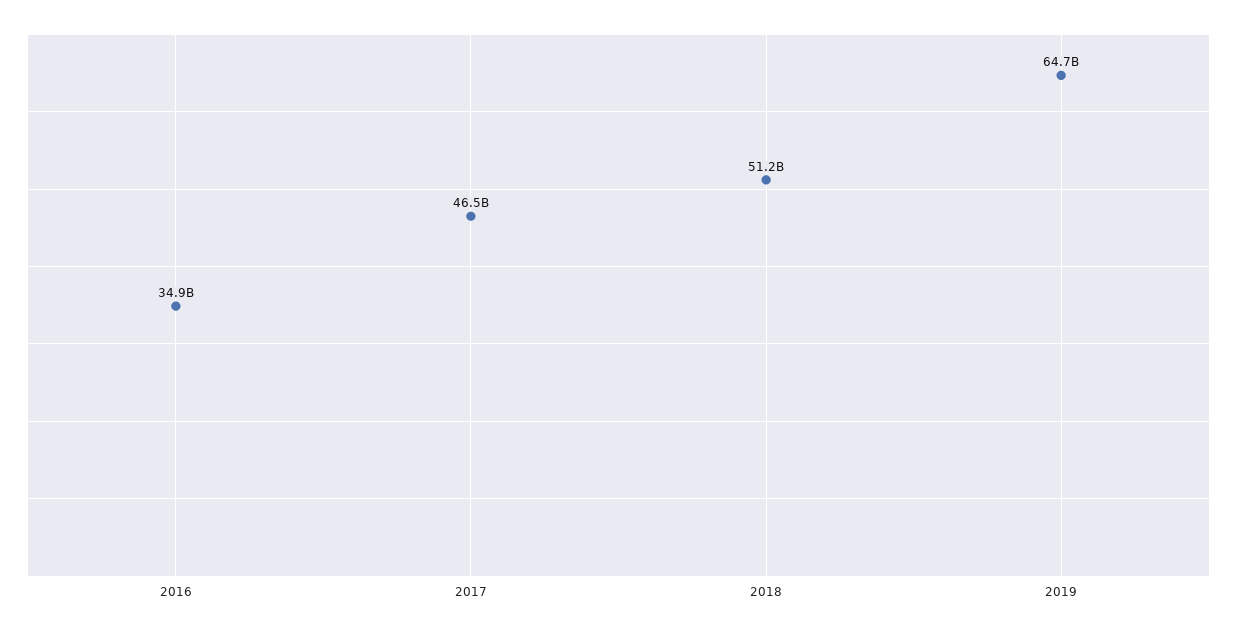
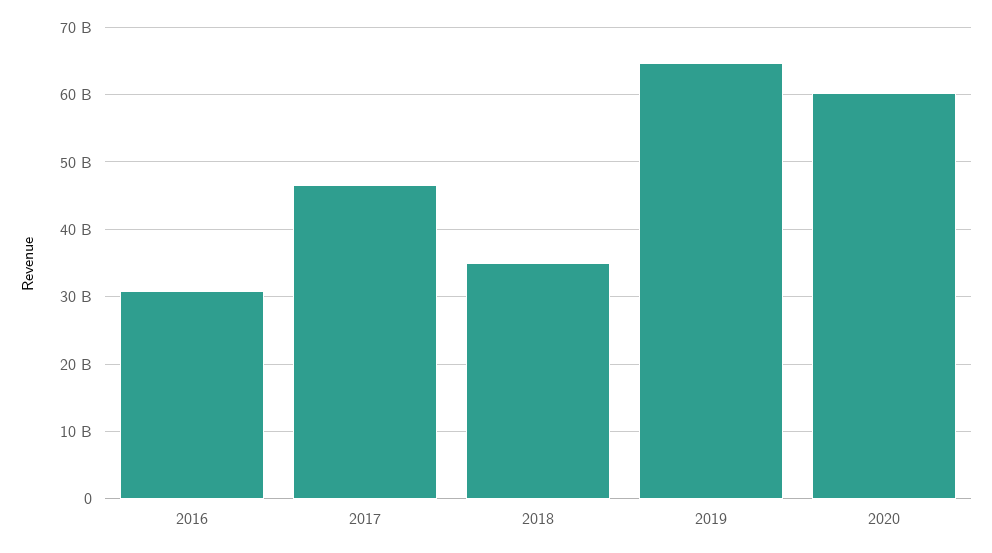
2016: 34900000000 -> 31000000000
2018: 51200000000 -> 35000000000
2020: none -> 60000000000

